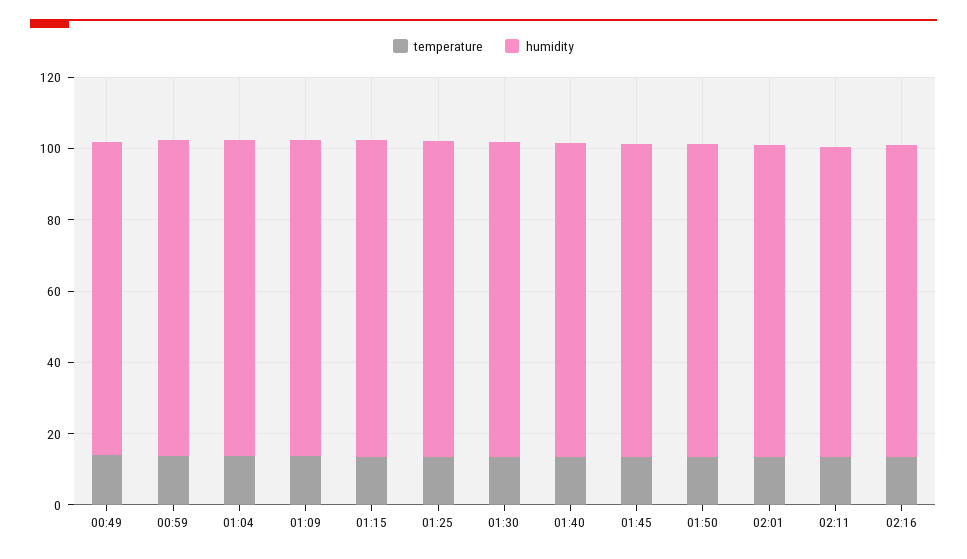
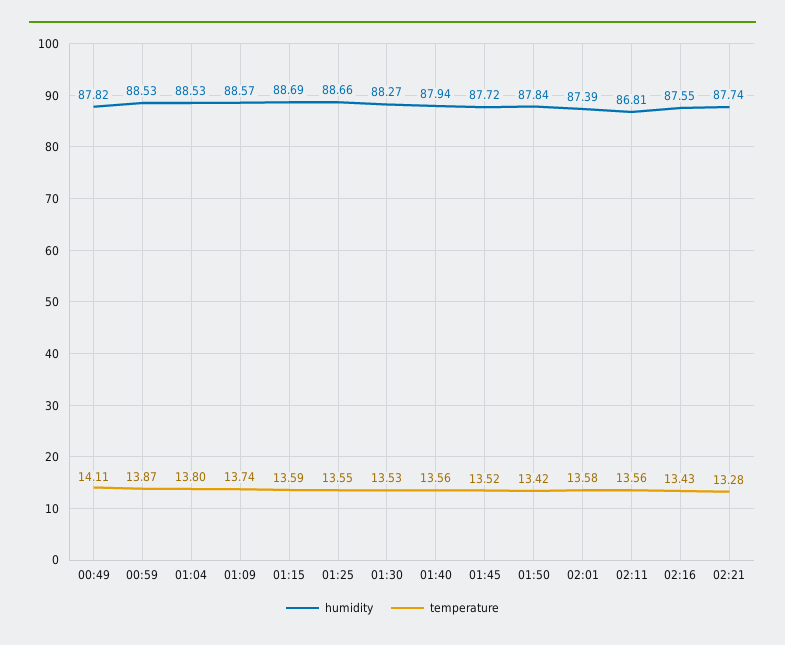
humidity, 02:21: none -> 87.74
temperature, 02:21: none -> 13.28

